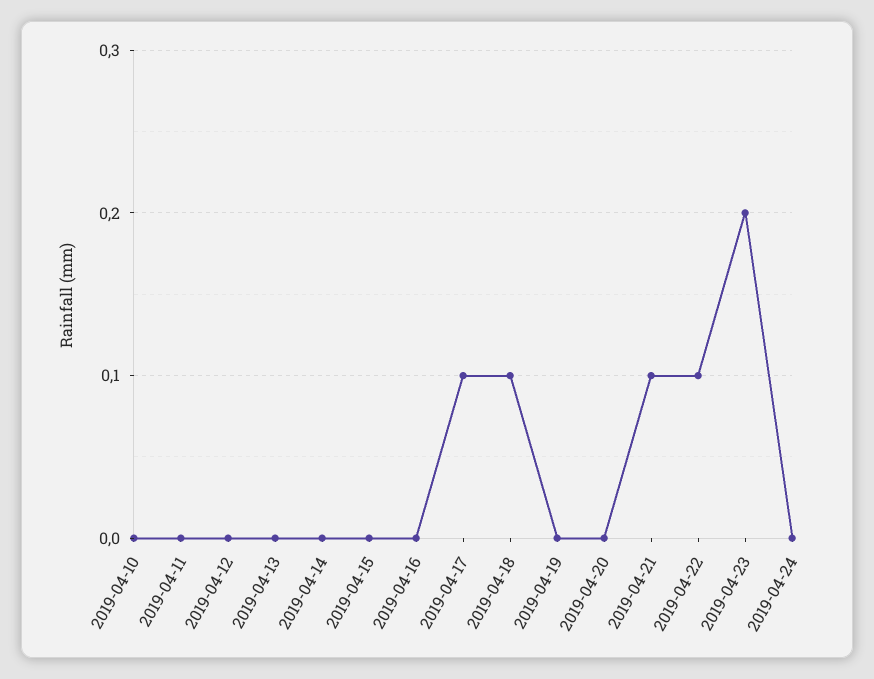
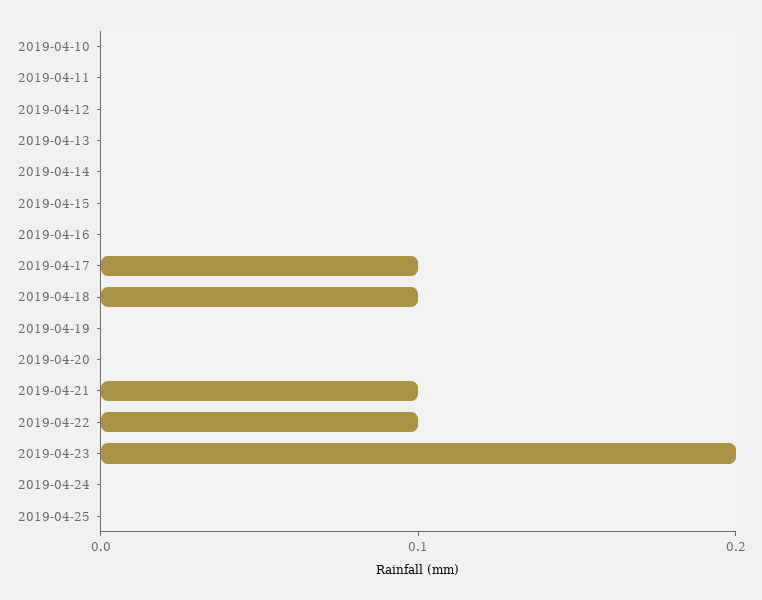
2019-04-25: none -> 0

